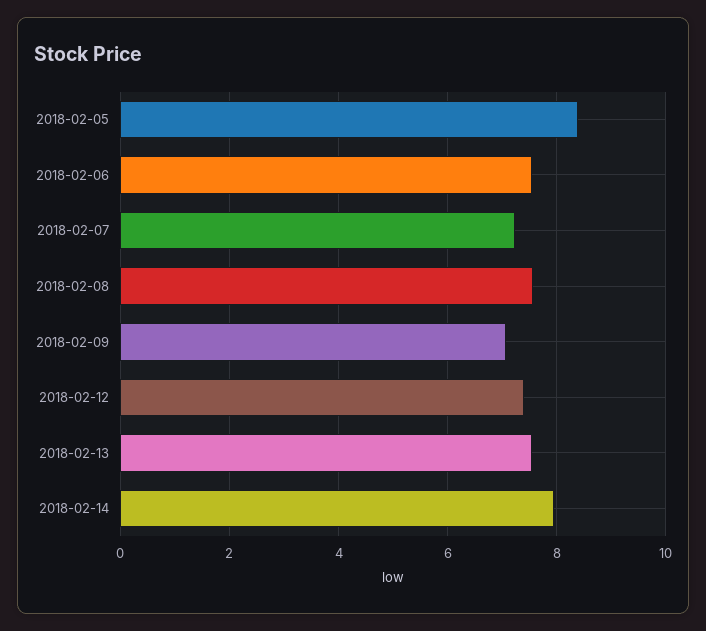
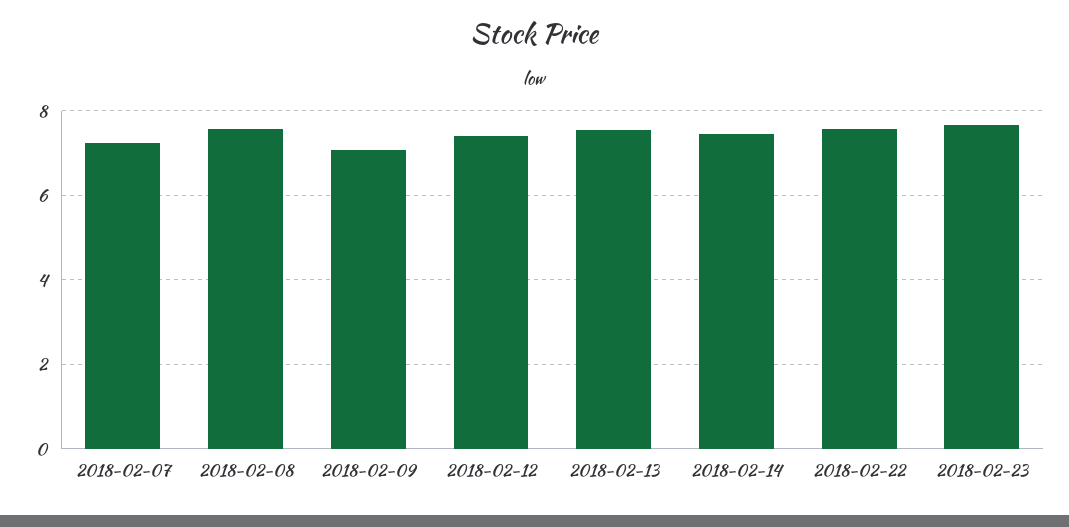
2018-02-05: 8.4 -> none
2018-02-06: 7.6 -> none
2018-02-14: 8 -> 7.4
2018-02-22: none -> 7.6
2018-02-23: none -> 7.6

